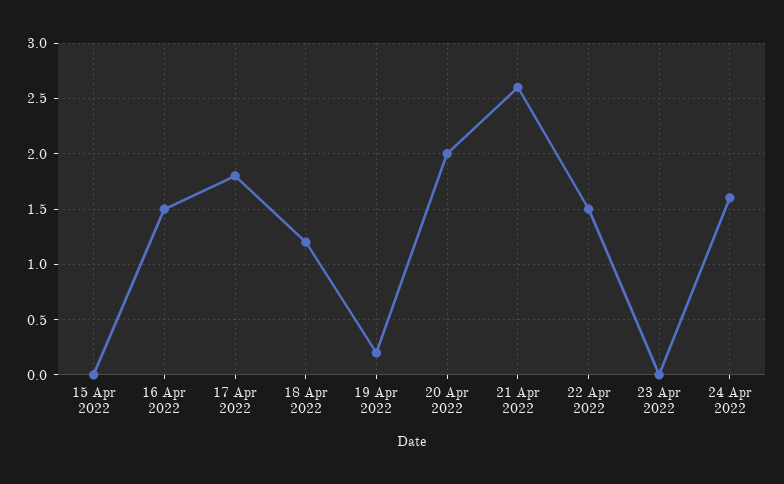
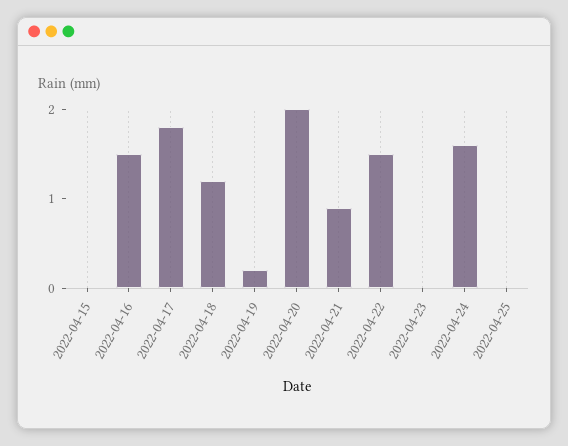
21 Apr 2022: 2.6 -> 0.9
2022-04-25: none -> 0

